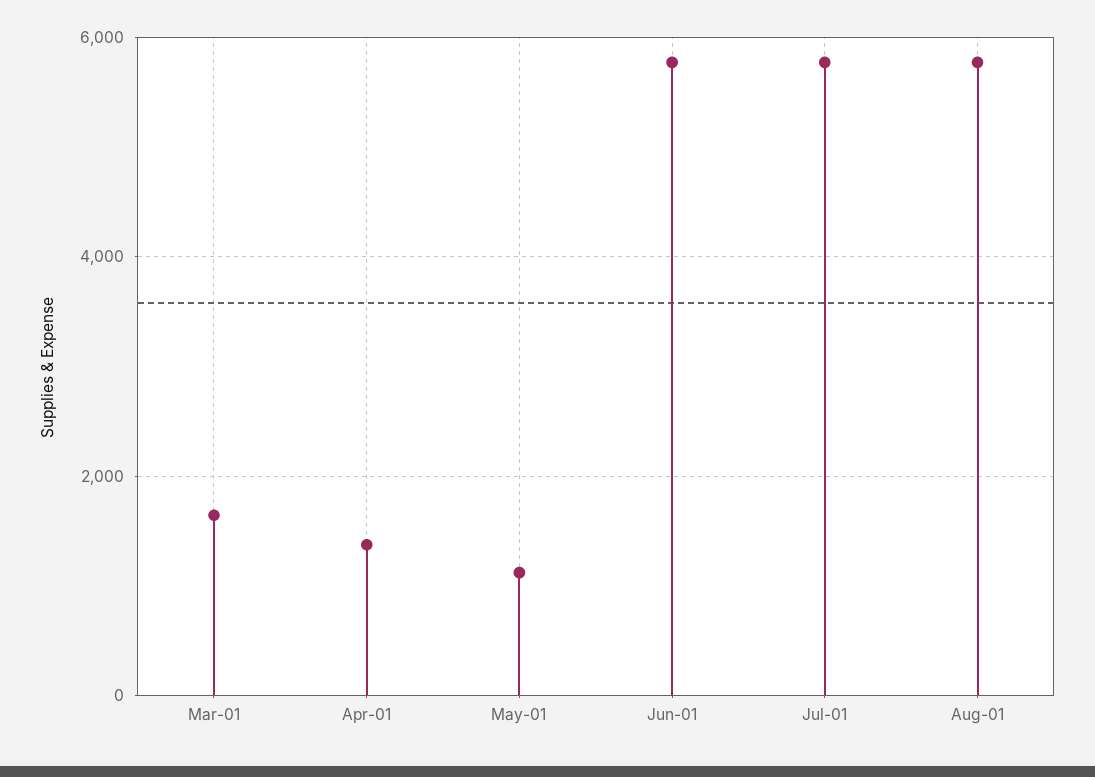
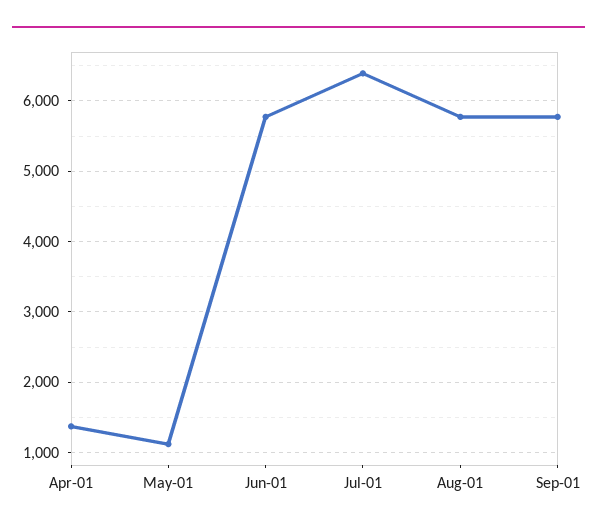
Mar-01: 1600 -> none
Jul-01: 5800 -> 6400
Sep-01: none -> 5800

